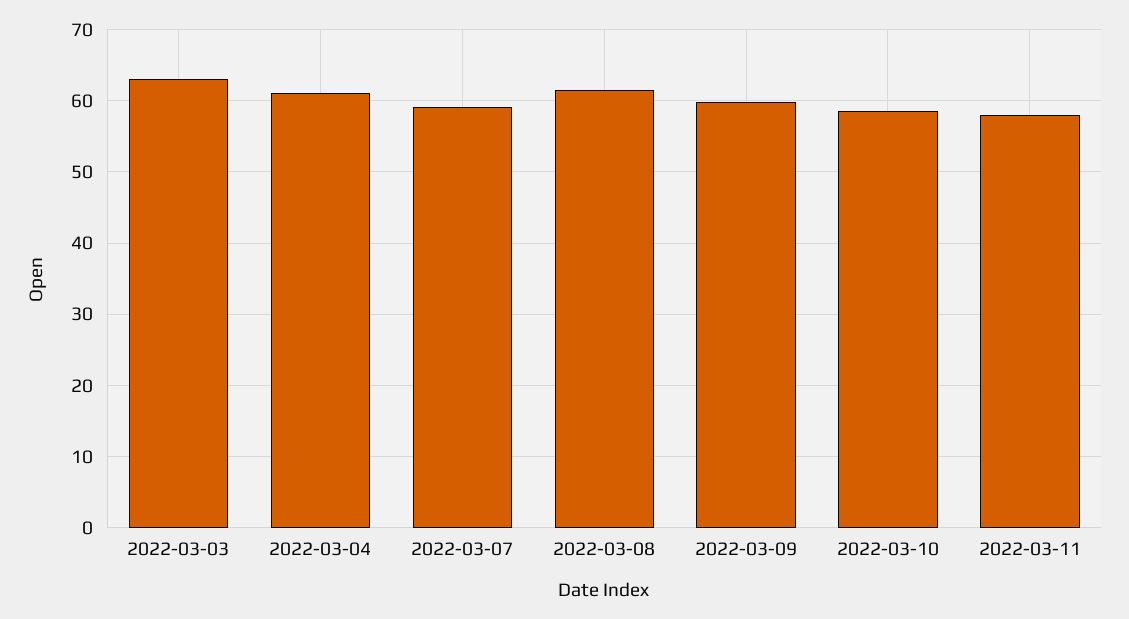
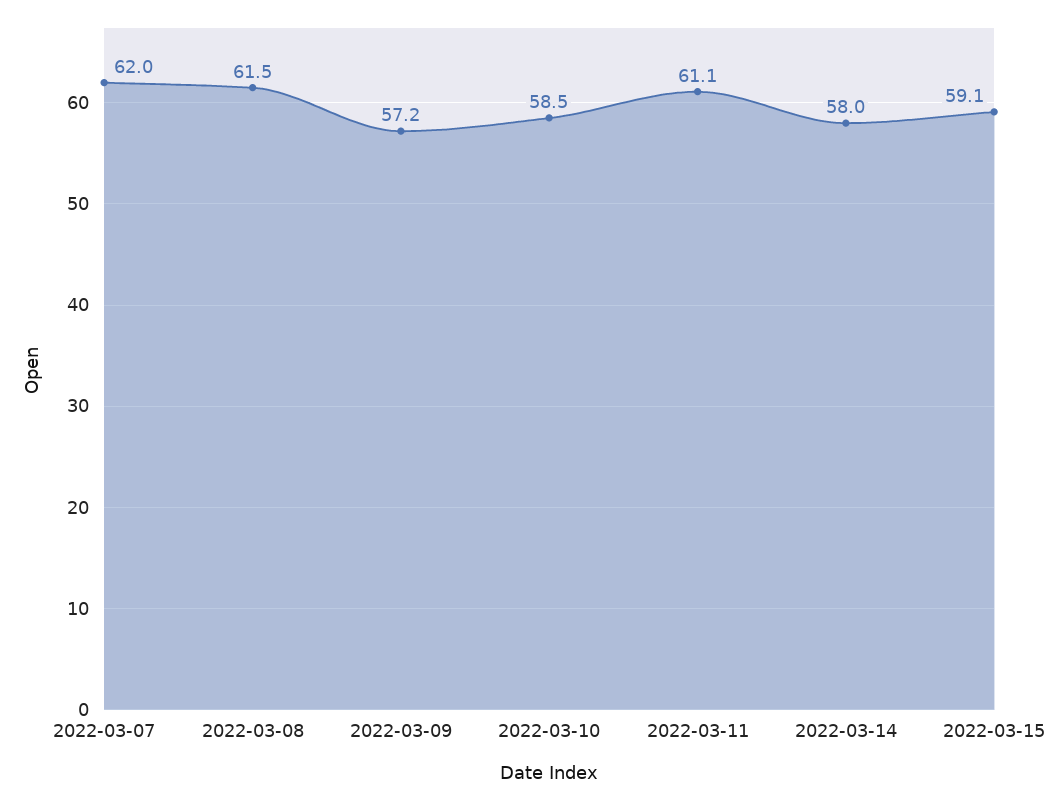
2022-03-03: 63 -> none
2022-03-04: 61 -> none
2022-03-07: 59 -> 62
2022-03-09: 60 -> 57.2
2022-03-11: 58 -> 61.1
2022-03-14: none -> 58
2022-03-15: none -> 59.1

